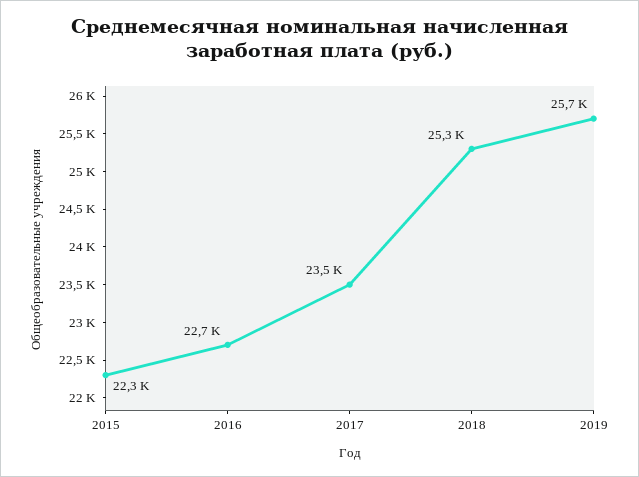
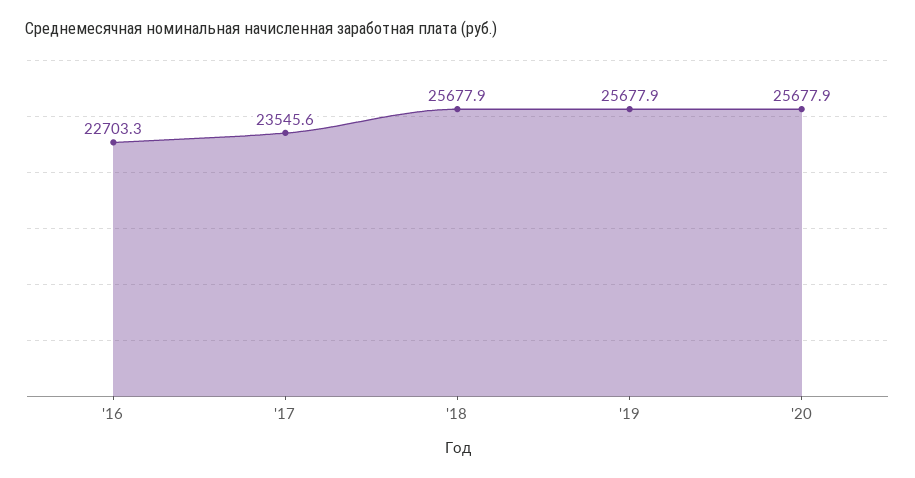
2015: 22300 -> none
2018: 25300 -> 25677.9
'20: none -> 25677.9

